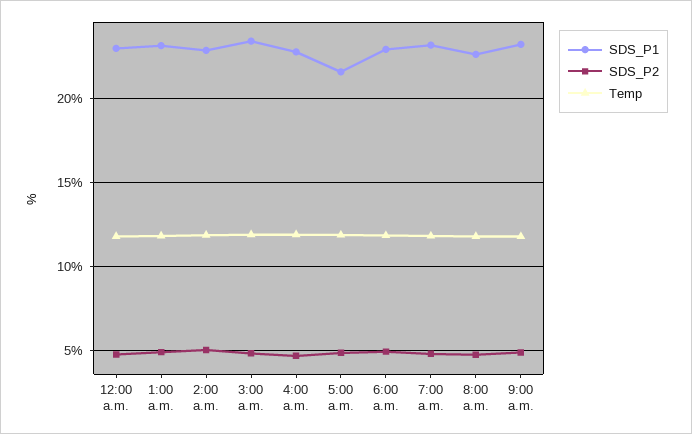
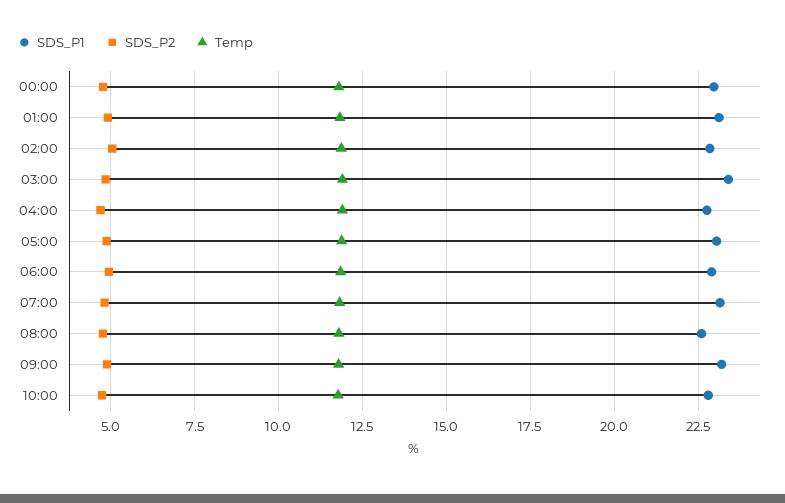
SDS_P1, 5:00 a.m.: 21.5 -> 23
SDS_P1, 10:00: none -> 22.75
SDS_P2, 10:00: none -> 4.75
Temp, 10:00: none -> 11.75

